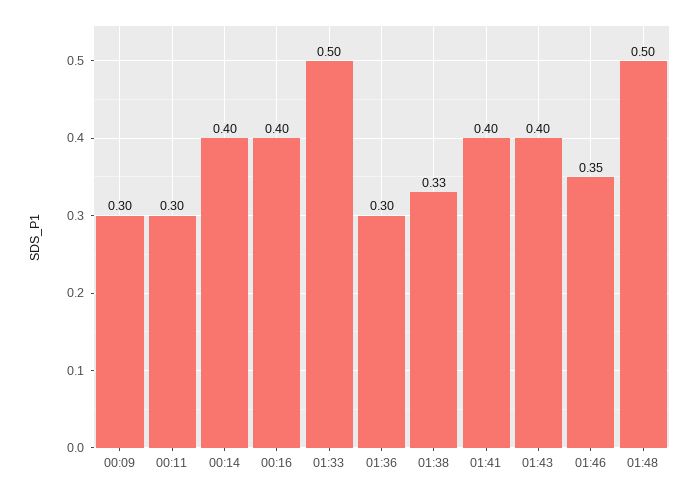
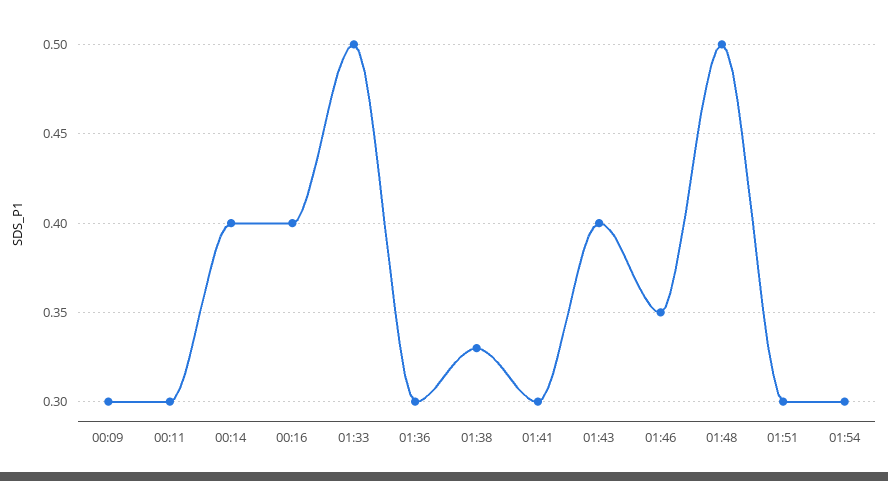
01:41: 0.4 -> 0.3
01:51: none -> 0.3
01:54: none -> 0.3

